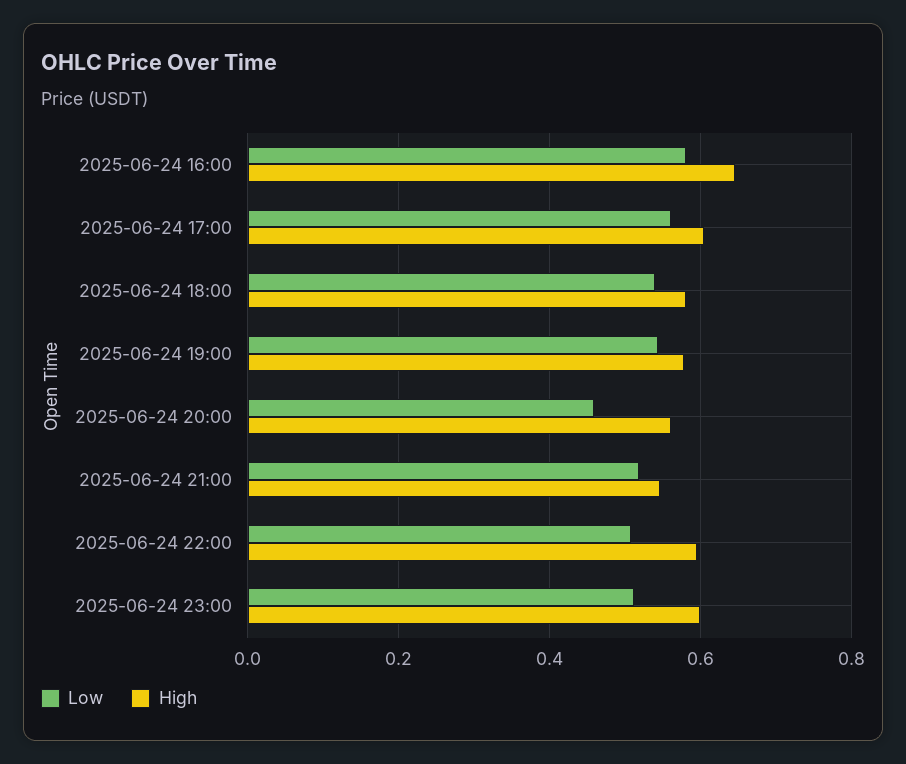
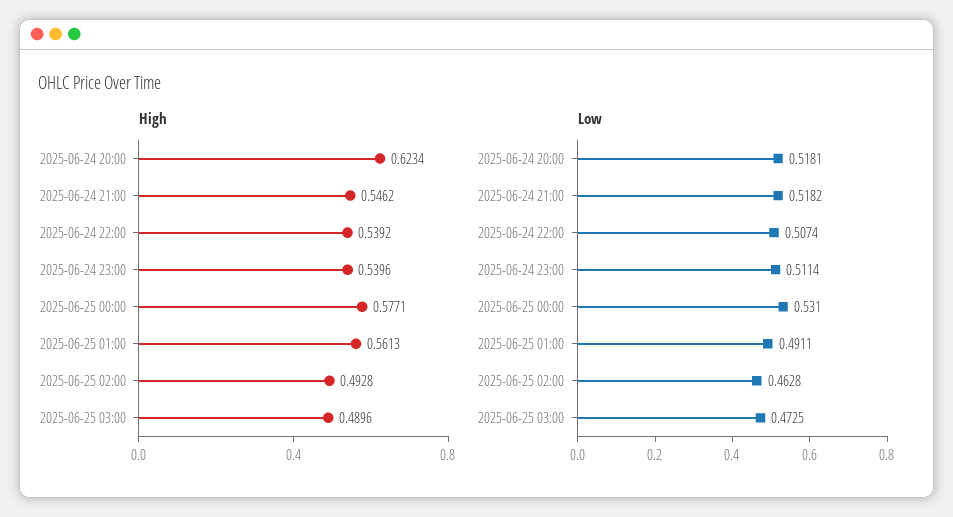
Low, 2025-06-24 16:00: 0.58 -> none
High, 2025-06-24 16:00: 0.64 -> none
Low, 2025-06-24 17:00: 0.56 -> none
High, 2025-06-24 17:00: 0.6 -> none
Low, 2025-06-24 18:00: 0.54 -> none
High, 2025-06-24 18:00: 0.58 -> none
Low, 2025-06-24 19:00: 0.54 -> none
High, 2025-06-24 19:00: 0.58 -> none
Low, 2025-06-24 20:00: 0.46 -> 0.5181
High, 2025-06-24 20:00: 0.56 -> 0.6234
High, 2025-06-24 22:00: 0.6 -> 0.5392
High, 2025-06-24 23:00: 0.6 -> 0.5396
High, 2025-06-25 00:00: none -> 0.5771
High, 2025-06-25 01:00: none -> 0.5613
High, 2025-06-25 02:00: none -> 0.4928
High, 2025-06-25 03:00: none -> 0.4896
Low, 2025-06-25 00:00: none -> 0.531
Low, 2025-06-25 01:00: none -> 0.4911
Low, 2025-06-25 02:00: none -> 0.4628
Low, 2025-06-25 03:00: none -> 0.4725

